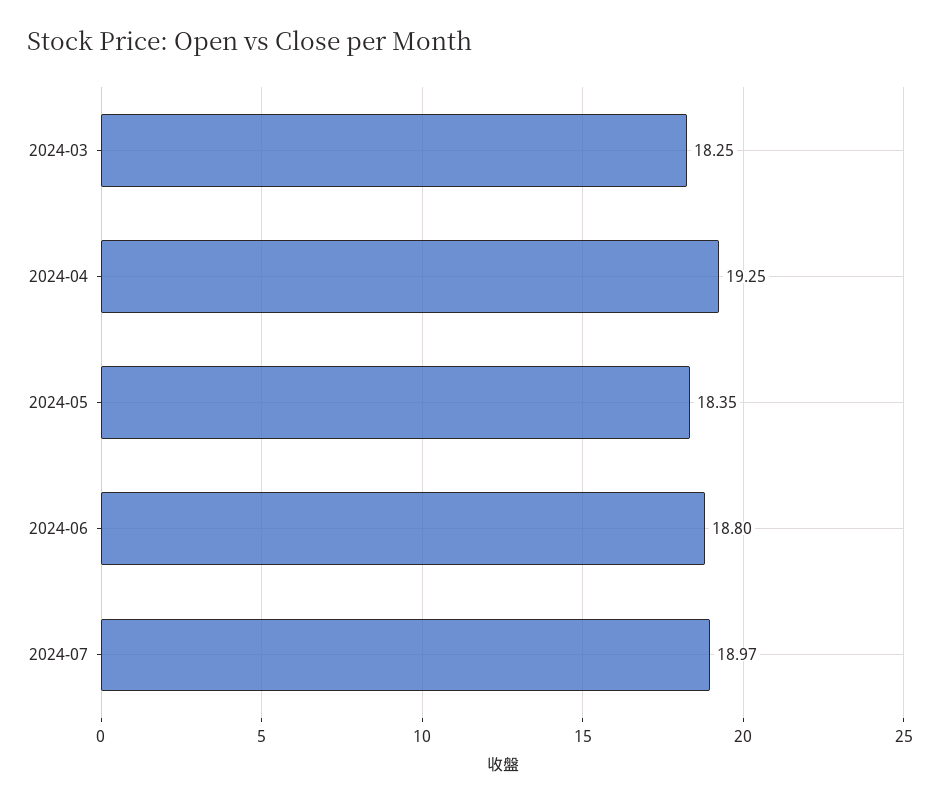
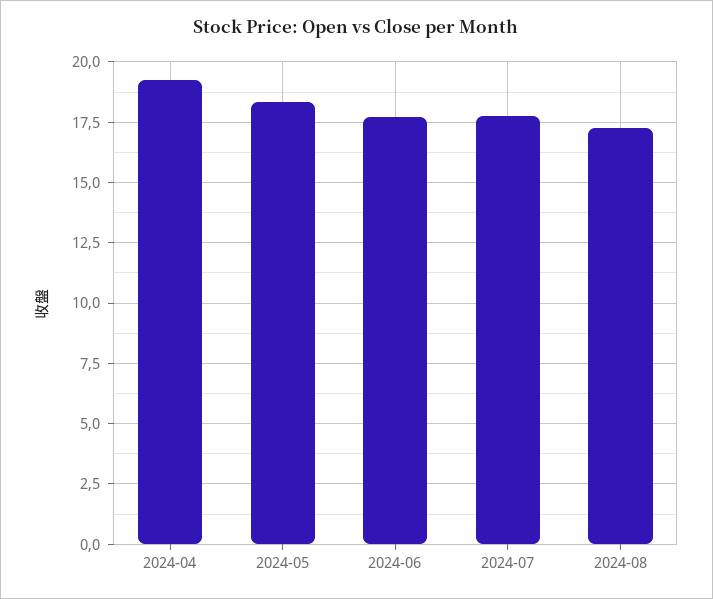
2024-03: 18.25 -> none
2024-06: 18.8 -> 17.75
2024-07: 18.97 -> 17.75
2024-08: none -> 17.25

